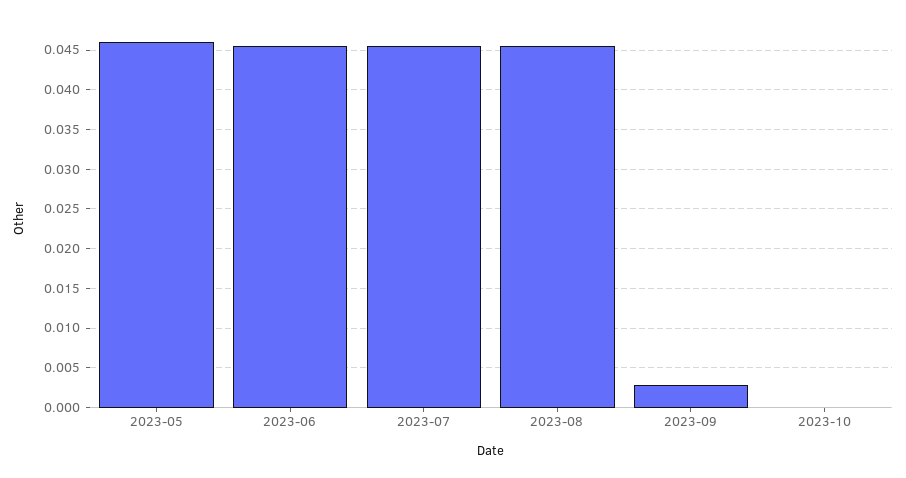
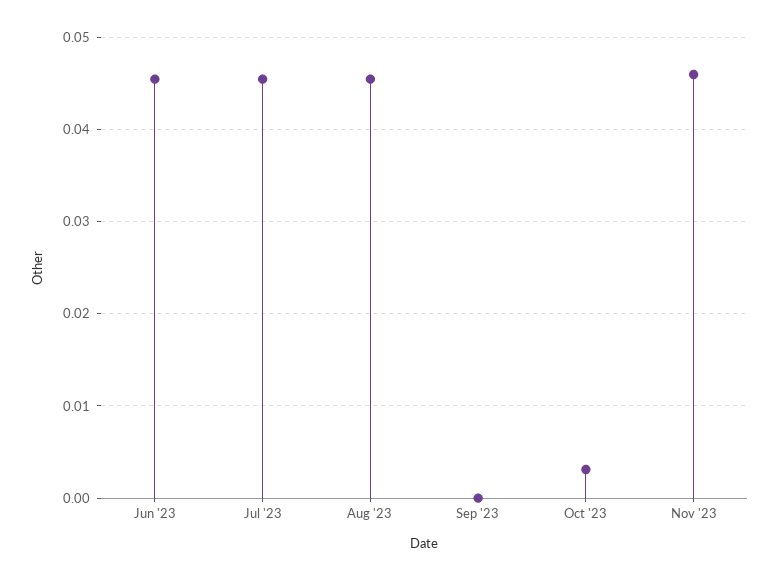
2023-05: 0.046 -> none
2023-09: 0.003 -> 0
2023-10: 0 -> 0.003
Nov '23: none -> 0.046

